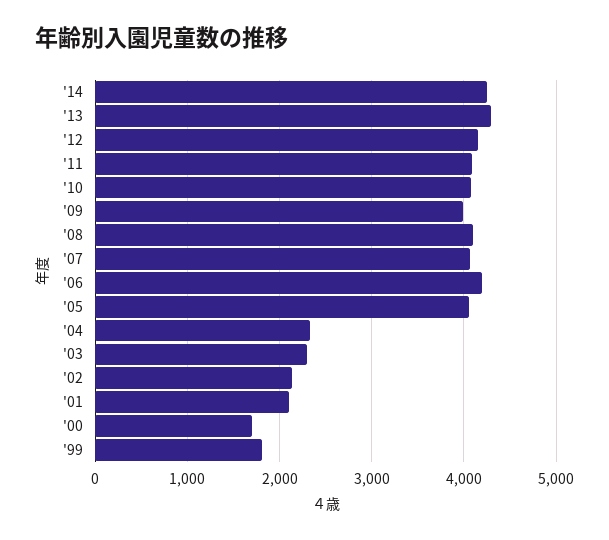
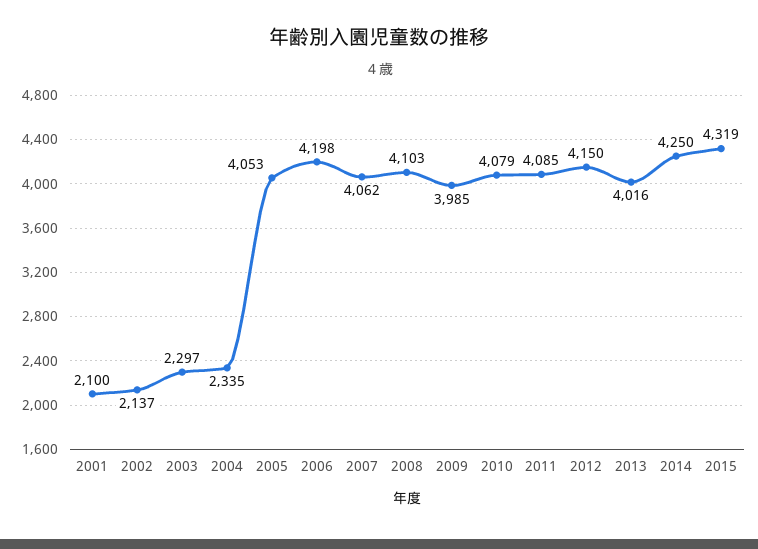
'13: 4300 -> 4016
'00: 1700 -> none
'99: 1800 -> none
2015: none -> 4319

